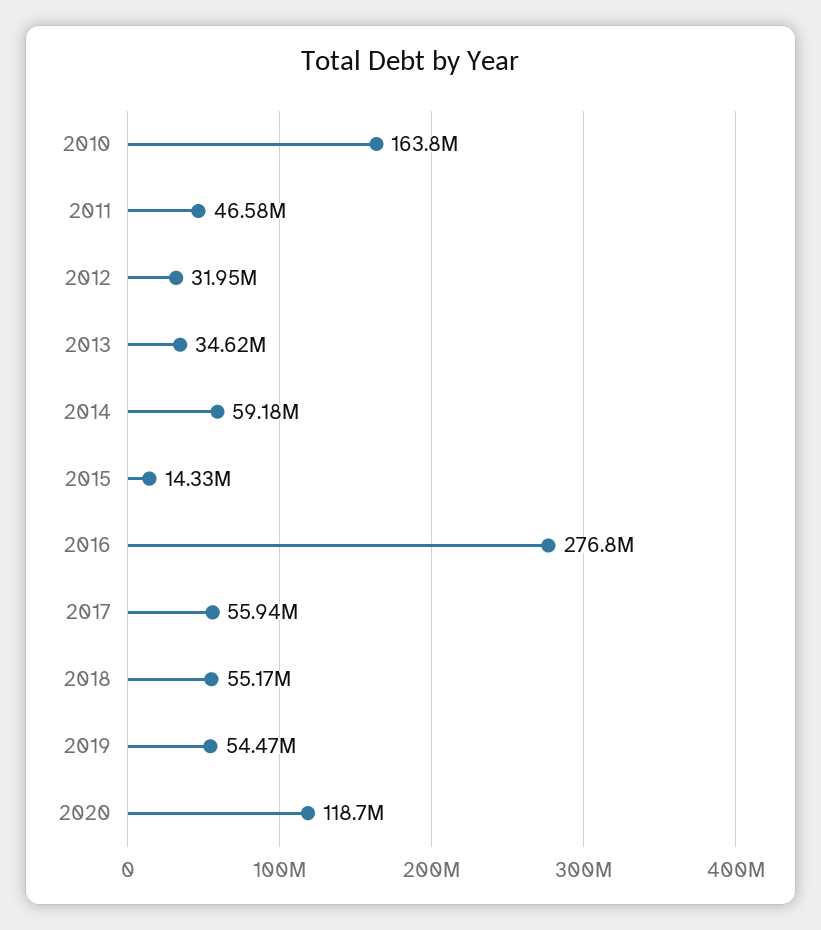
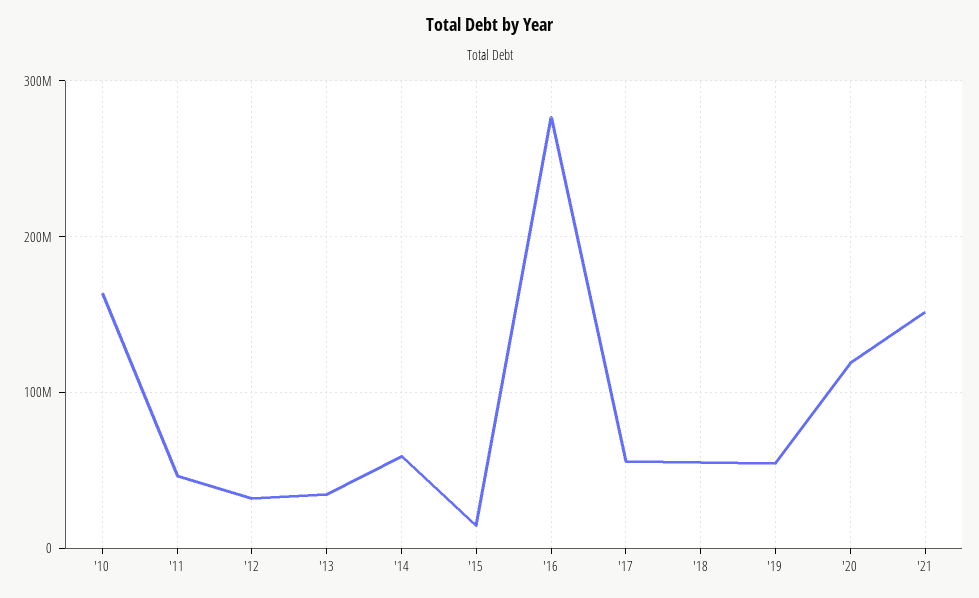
'21: none -> 150000000

